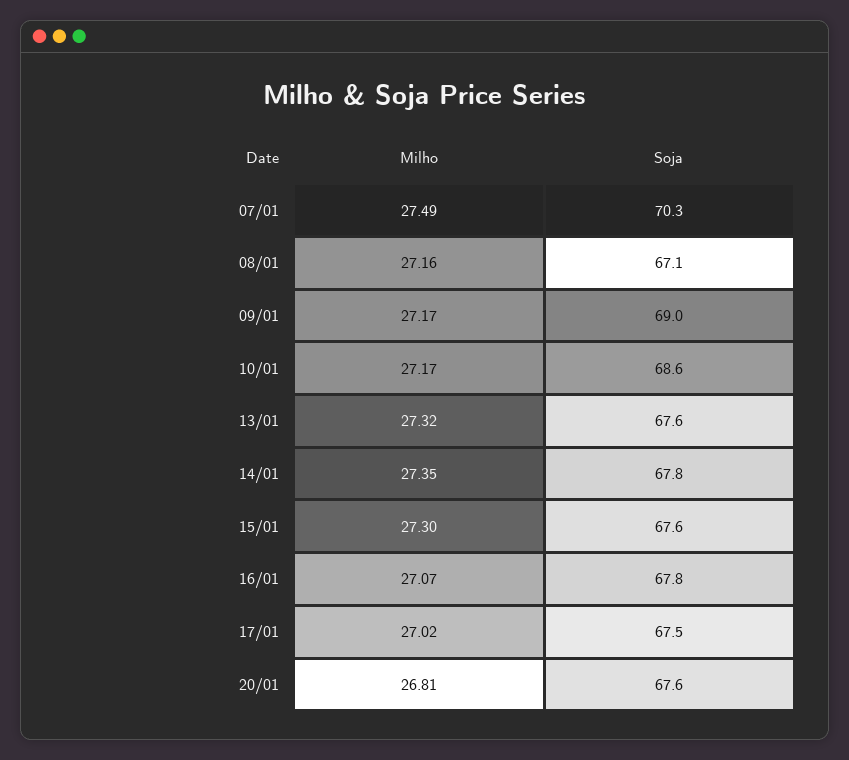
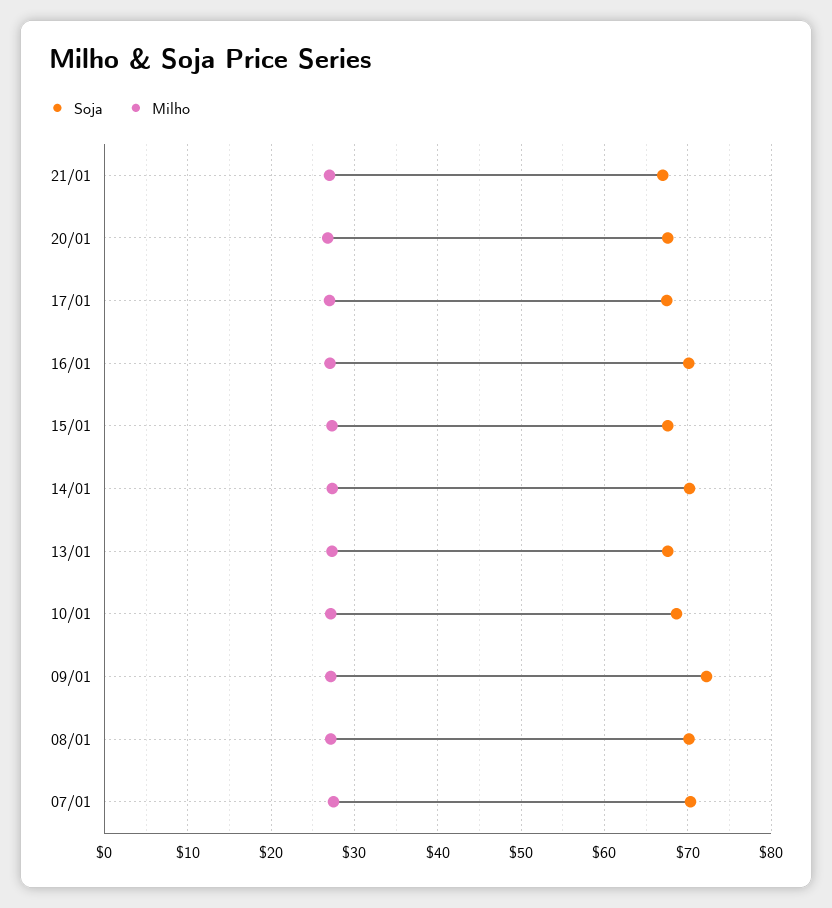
Soja, 08/01: 67.1 -> 70
Soja, 09/01: 69 -> 72
Soja, 14/01: 67.8 -> 70
Soja, 16/01: 67.8 -> 70
Soja, 21/01: none -> 67
Milho, 21/01: none -> 27

